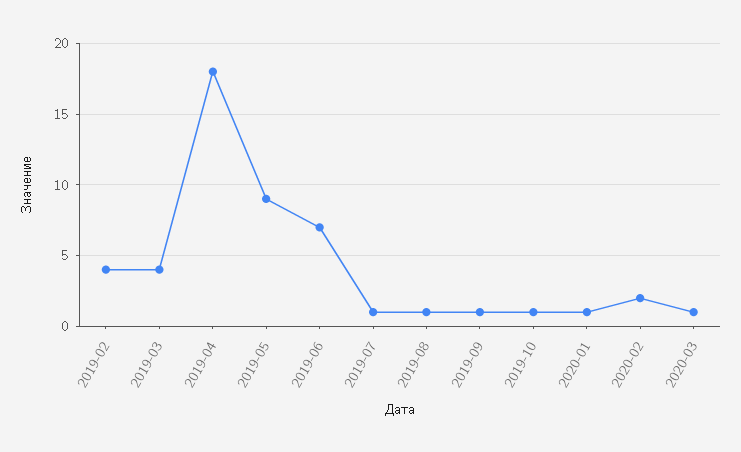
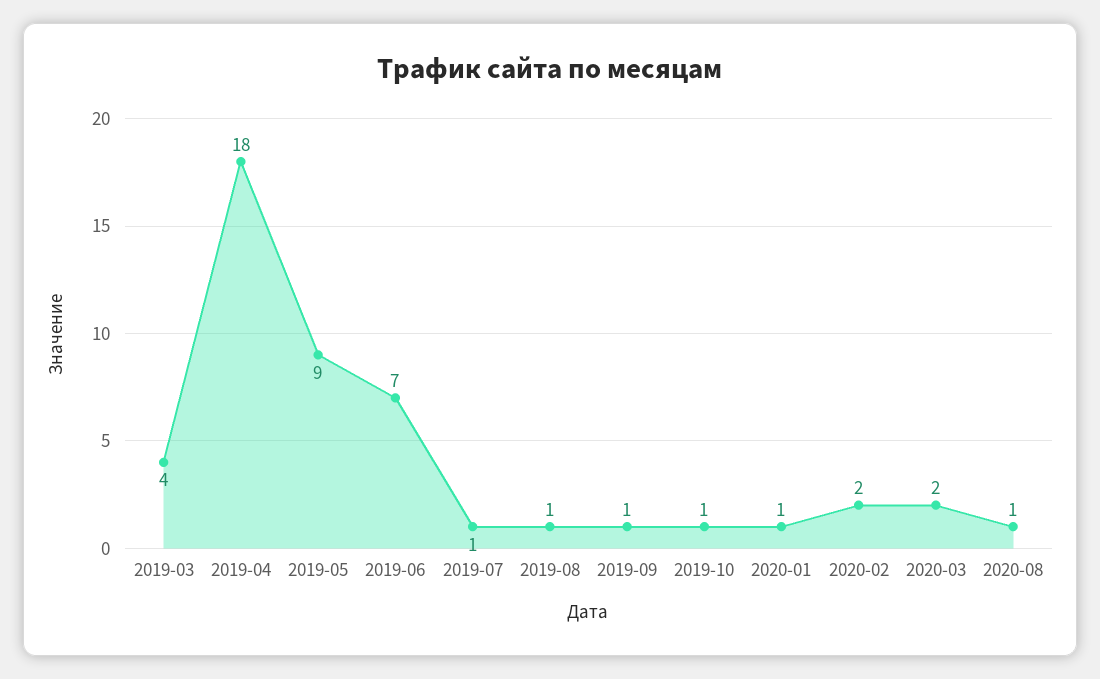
2019-02: 4 -> none
2020-03: 1 -> 2
2020-08: none -> 1

